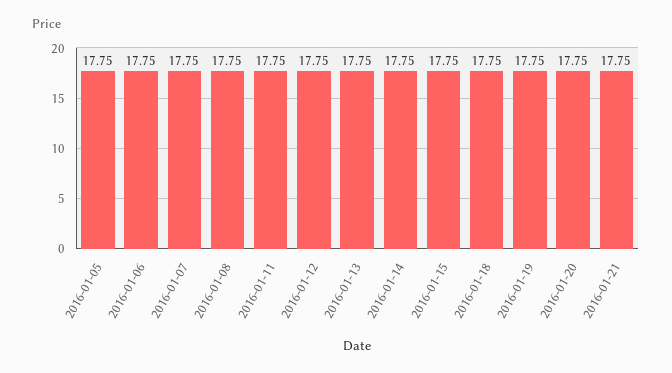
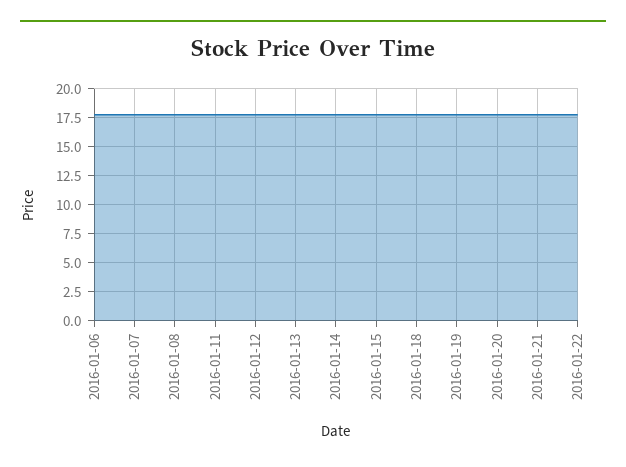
2016-01-05: 17.75 -> none
2016-01-22: none -> 17.5

